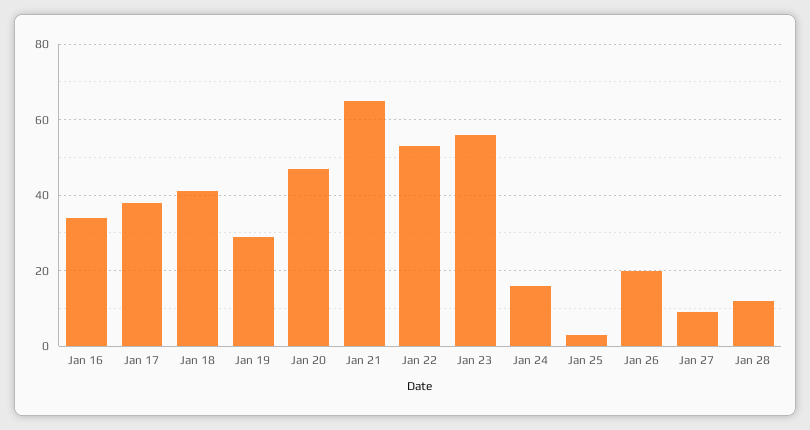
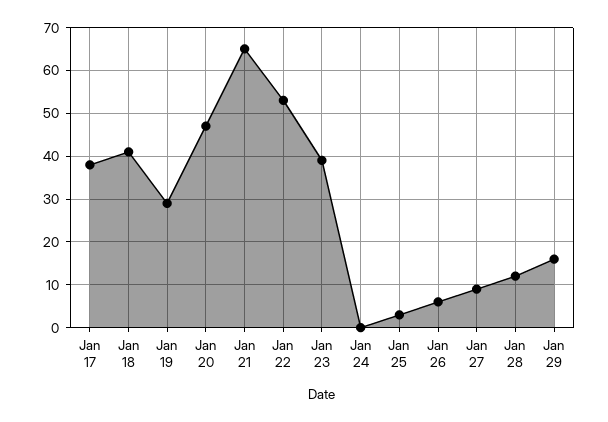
Jan 16: 35 -> none
Jan 23: 55 -> 40
Jan 24: 15 -> 0
Jan 26: 20 -> 5
Jan 29: none -> 15

